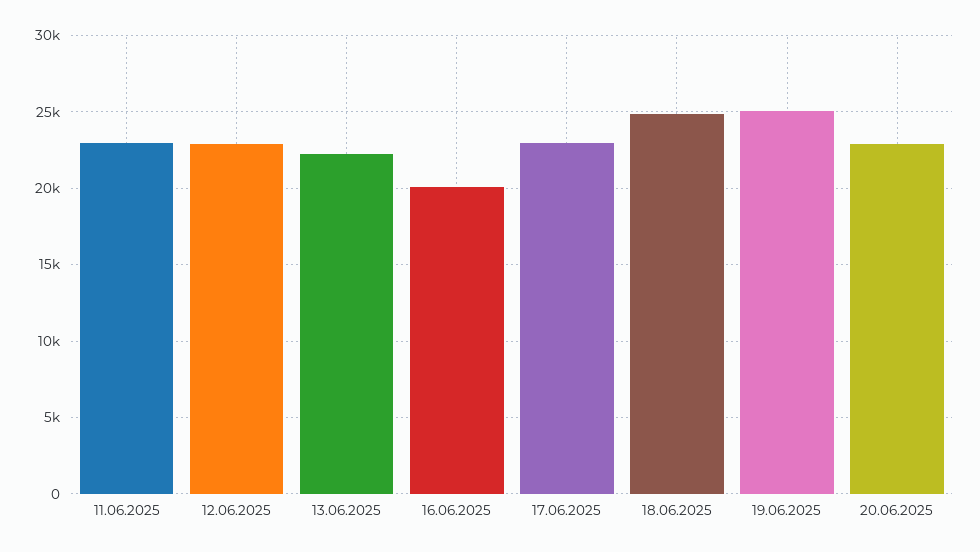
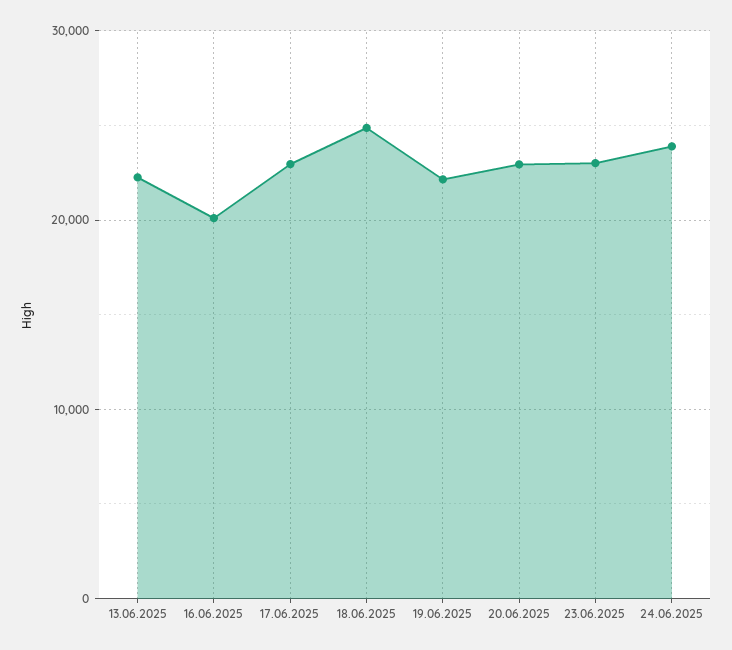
11.06.2025: 23000 -> none
12.06.2025: 23000 -> none
19.06.2025: 25000 -> 22000
23.06.2025: none -> 23000
24.06.2025: none -> 24000

